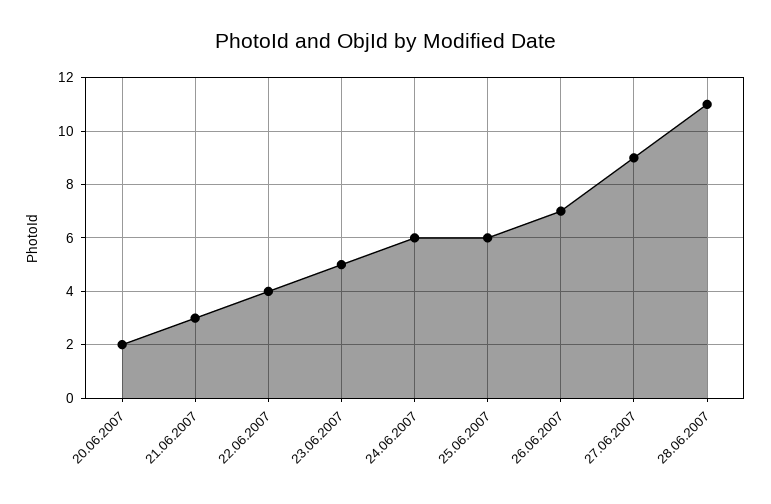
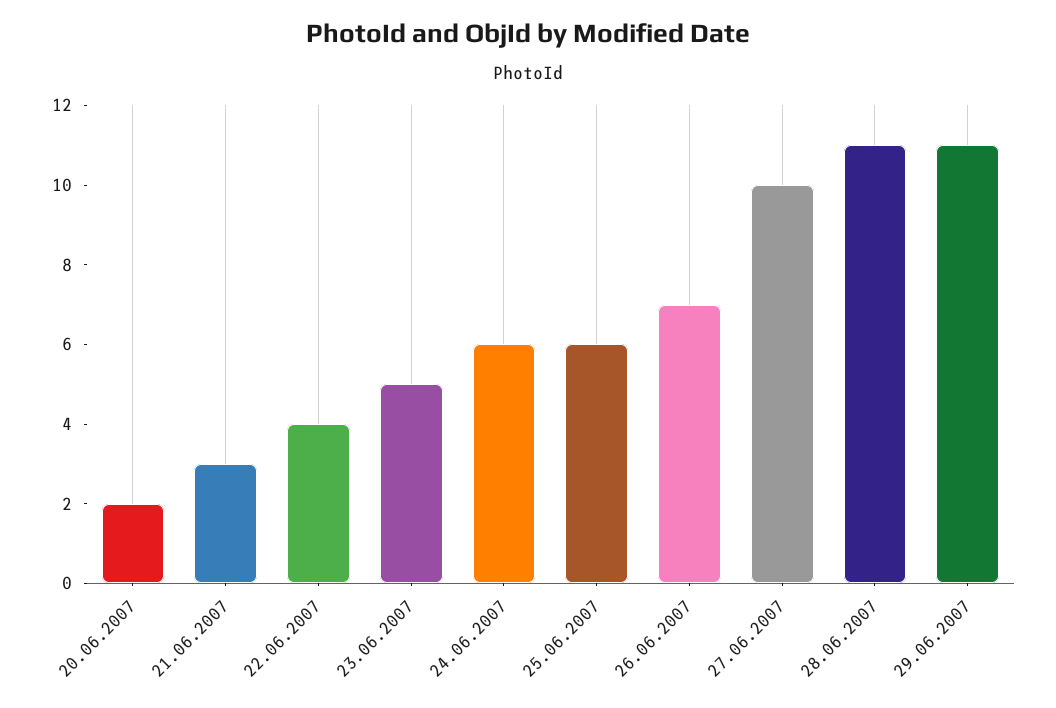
27.06.2007: 9 -> 10
29.06.2007: none -> 11

